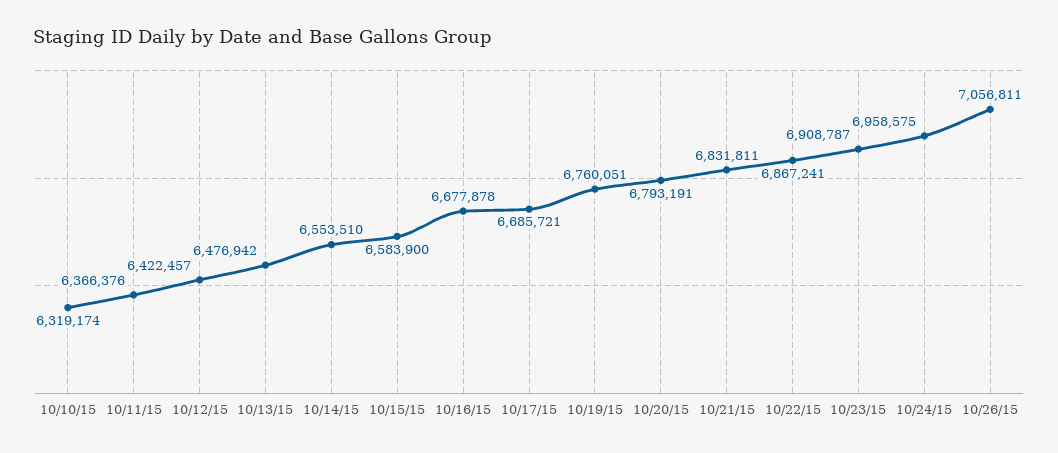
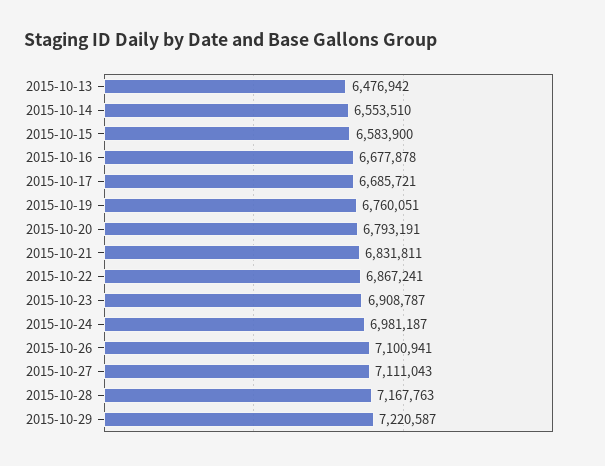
10/10/15: 6319174 -> none
10/11/15: 6366376 -> none
10/12/15: 6422457 -> none
10/24/15: 6958575 -> 6981187
10/26/15: 7056811 -> 7100941
2015-10-27: none -> 7111043
2015-10-28: none -> 7167763
2015-10-29: none -> 7220587

